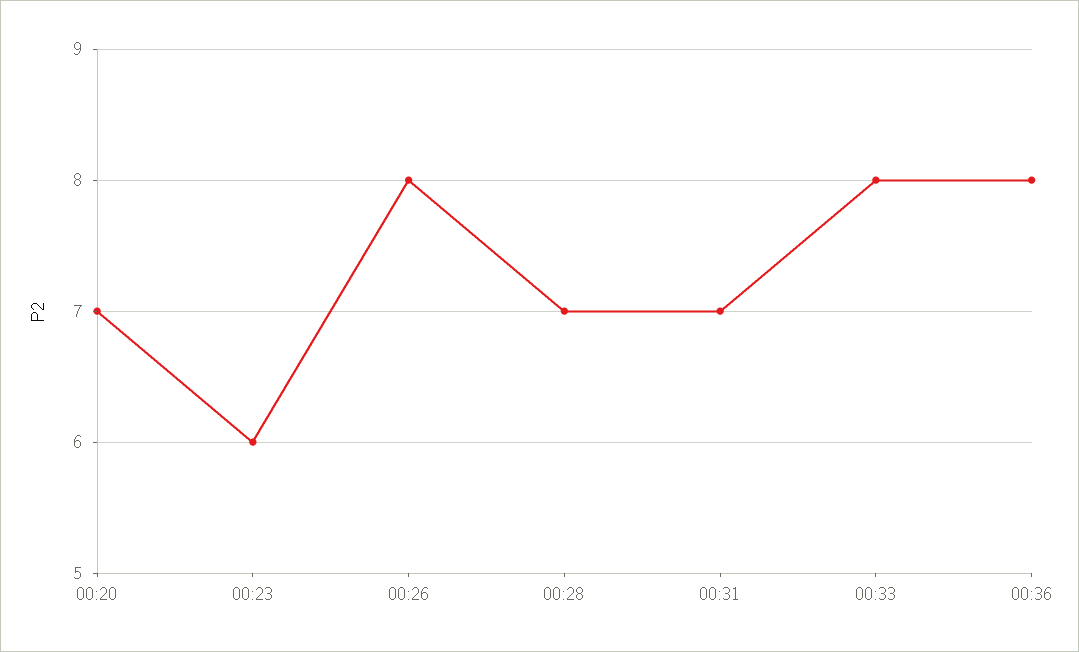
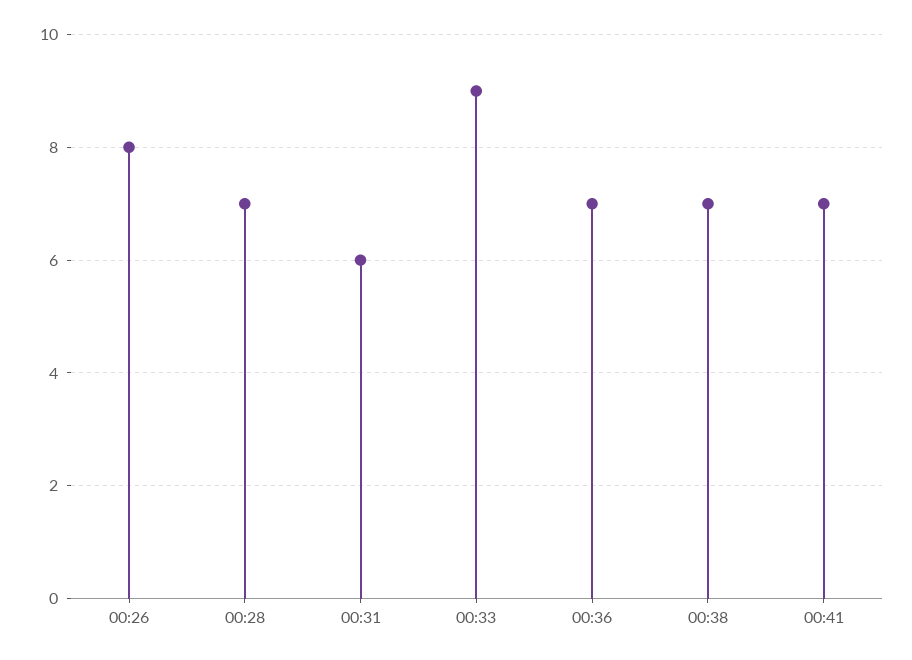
00:20: 7 -> none
00:23: 6 -> none
00:31: 7 -> 6
00:33: 8 -> 9
00:36: 8 -> 7
00:38: none -> 7
00:41: none -> 7

